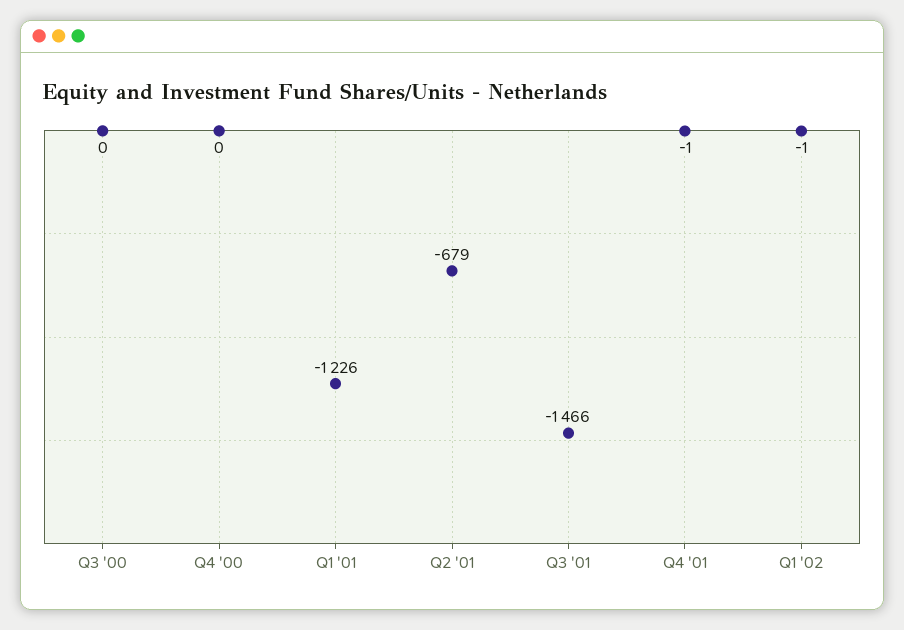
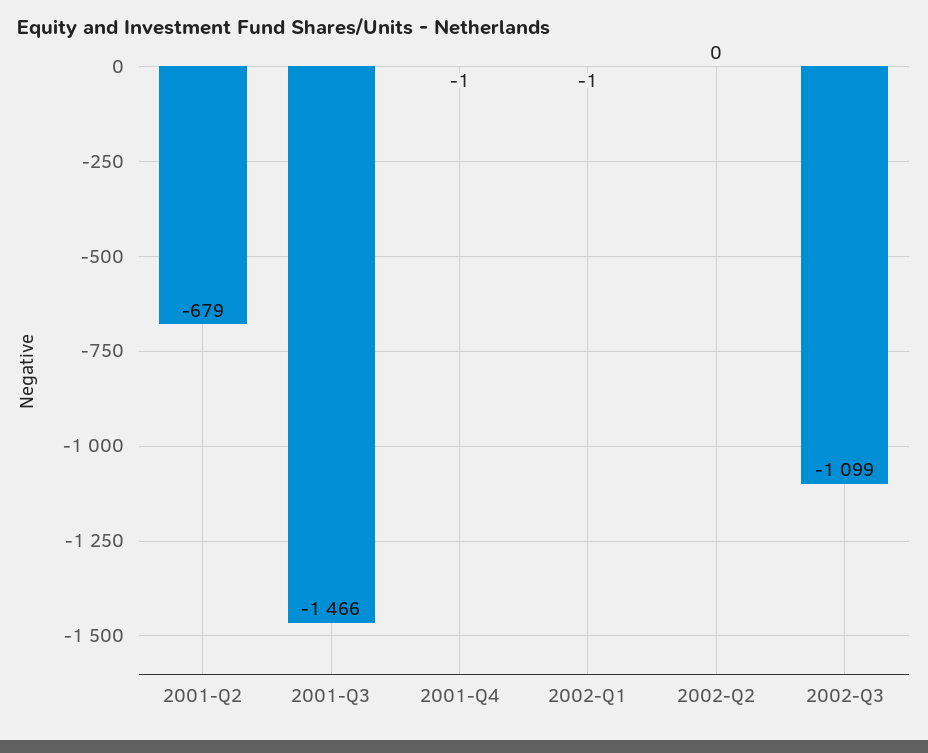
Q3 '00: 0 -> none
Q4 '00: 0 -> none
Q1 '01: -1226 -> none
2002-Q2: none -> 0
2002-Q3: none -> -1099

